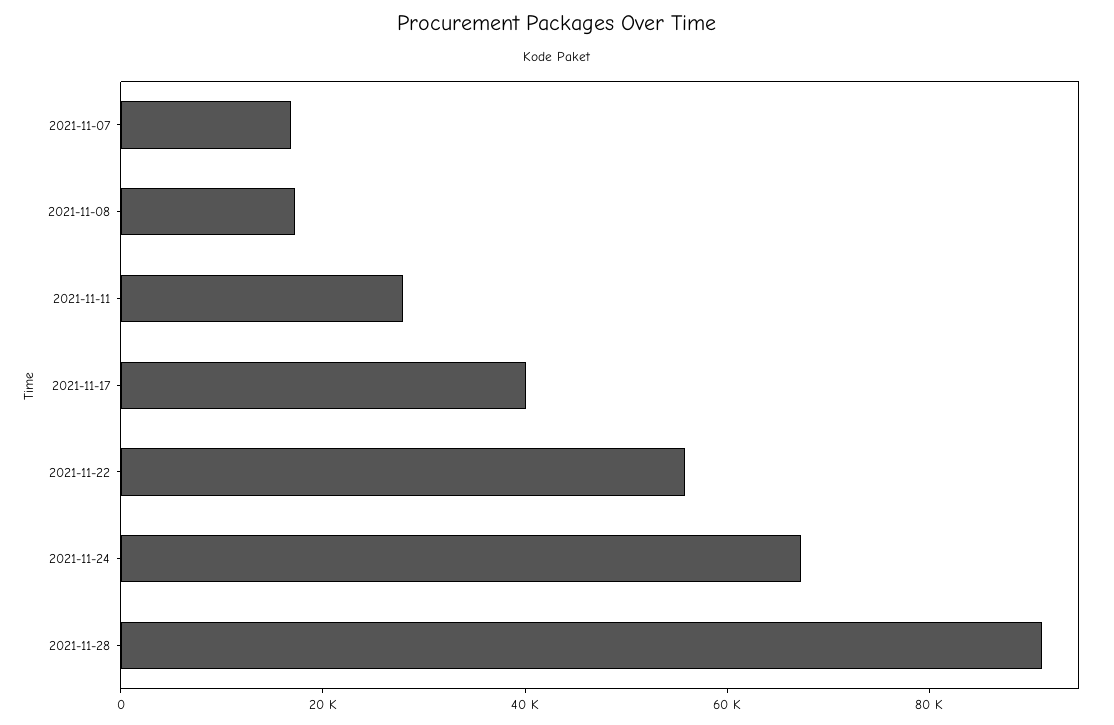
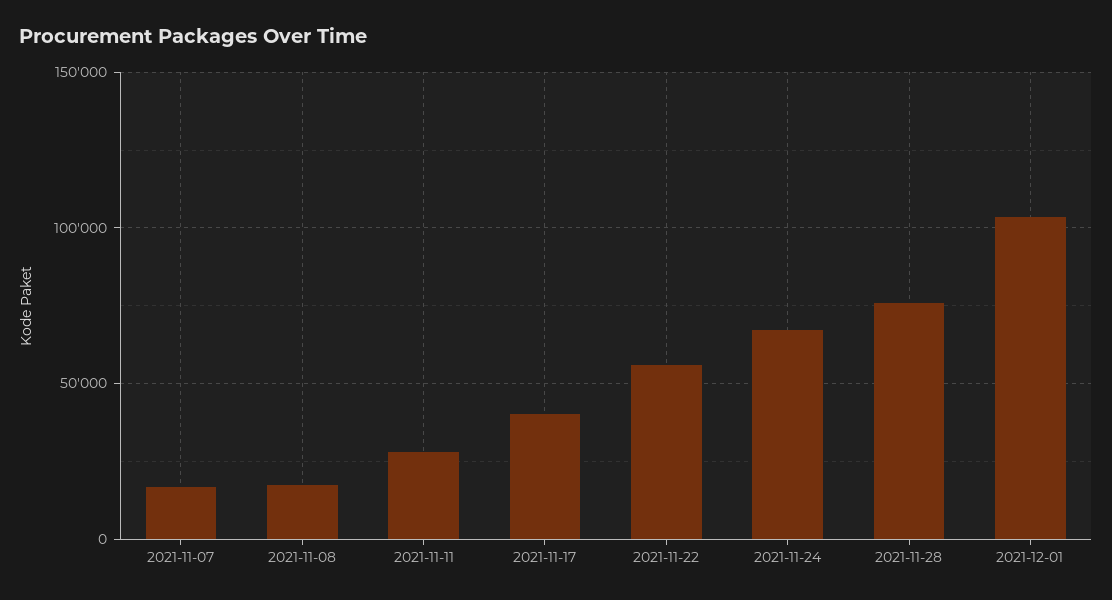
2021-11-28: 90000 -> 75000
2021-12-01: none -> 105000

